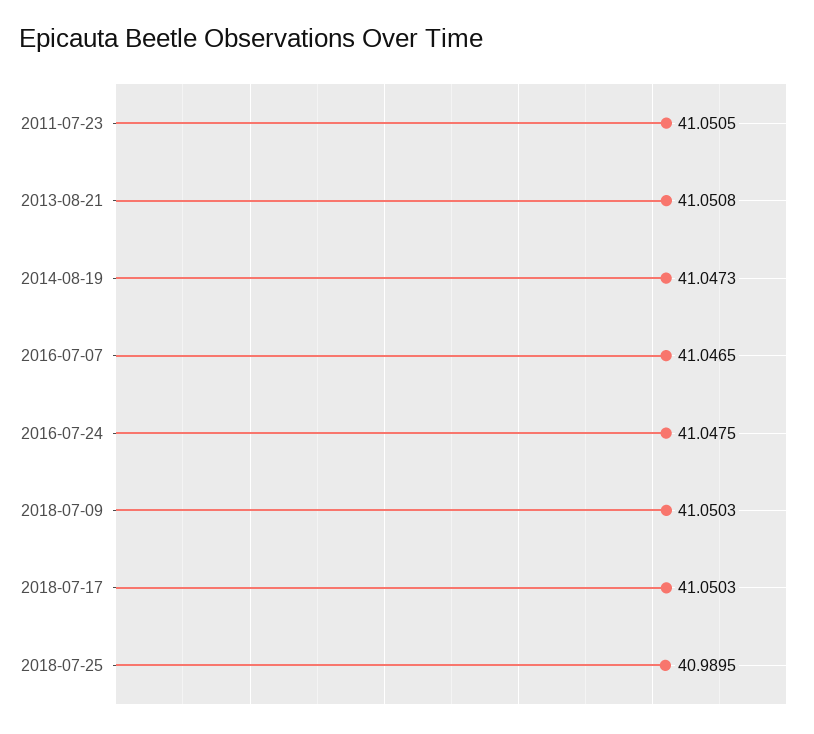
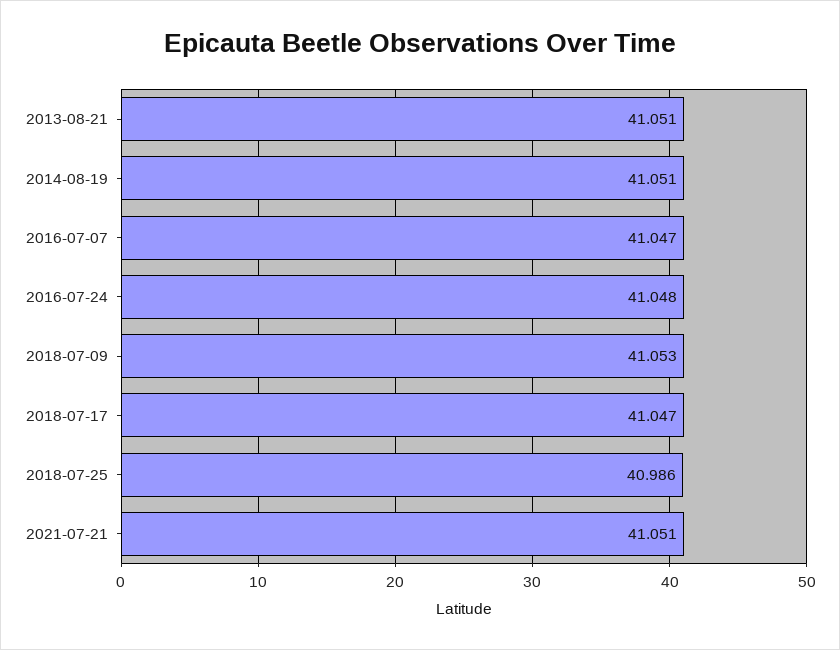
2011-07-23: 41.0505 -> none
2014-08-19: 41.0473 -> 41.051
2018-07-09: 41.0503 -> 41.053
2018-07-17: 41.0503 -> 41.047
2018-07-25: 40.9895 -> 40.986
2021-07-21: none -> 41.051

